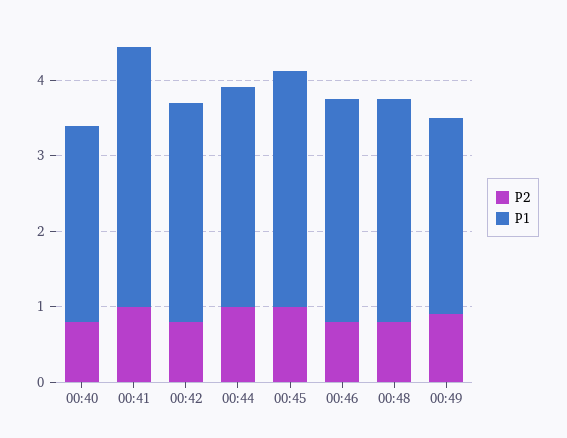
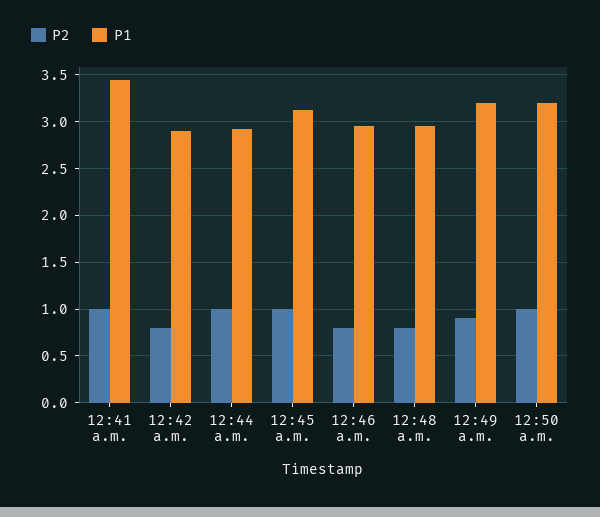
P2, 00:40: 0.8 -> none
P1, 00:40: 2.6 -> none
P1, 00:49: 2.6 -> 3.2
P2, 12:50 a.m.: none -> 1
P1, 12:50 a.m.: none -> 3.2

